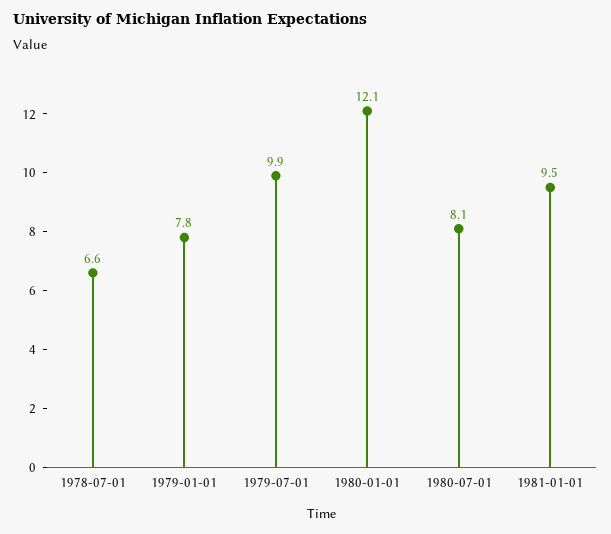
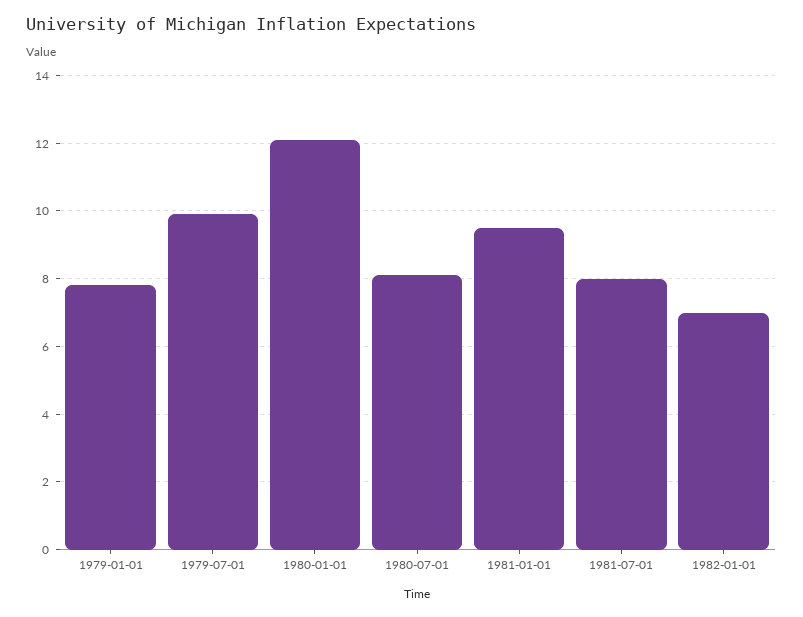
1978-07-01: 6.6 -> none
1981-07-01: none -> 8
1982-01-01: none -> 7

